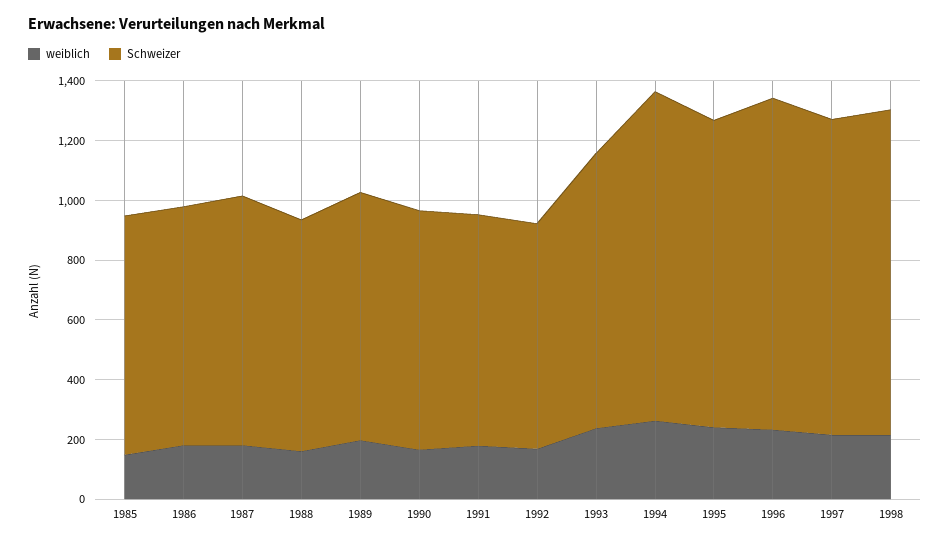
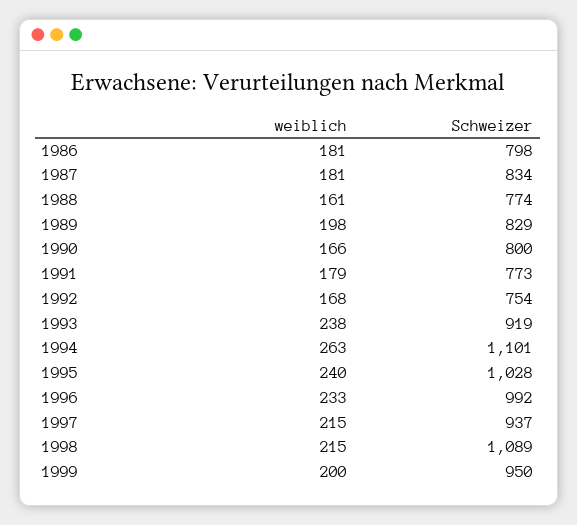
weiblich, 1985: 150 -> none
Schweizer, 1985: 800 -> none
Schweizer, 1996: 1100 -> 992
Schweizer, 1997: 1050 -> 937
weiblich, 1999: none -> 200
Schweizer, 1999: none -> 950

